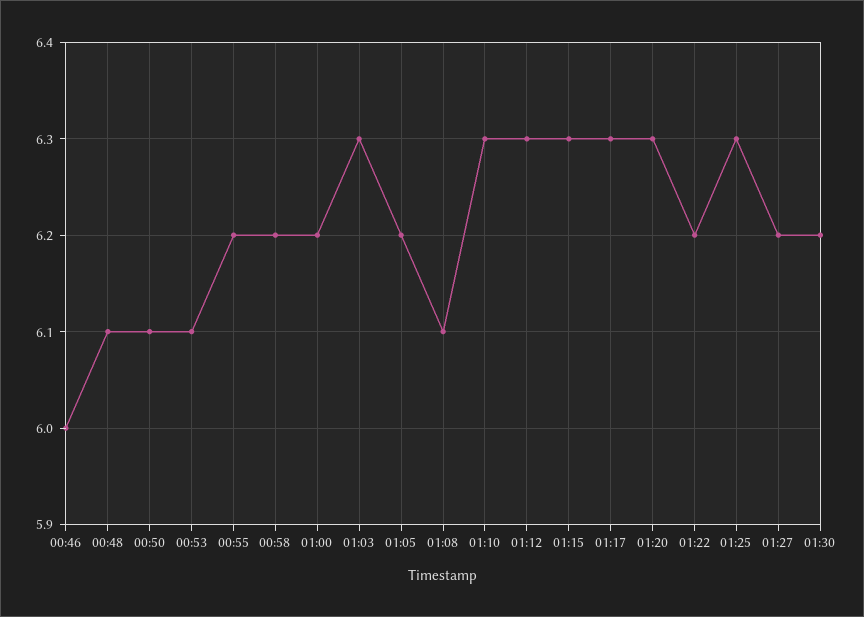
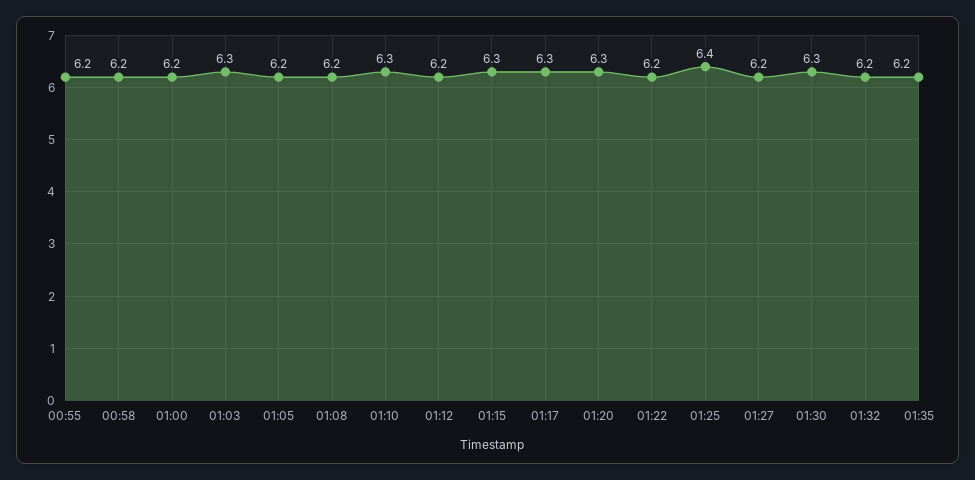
00:46: 6 -> none
00:48: 6.1 -> none
00:50: 6.1 -> none
00:53: 6.1 -> none
01:08: 6.1 -> 6.2
01:12: 6.3 -> 6.2
01:25: 6.3 -> 6.4
01:30: 6.2 -> 6.3
01:32: none -> 6.2
01:35: none -> 6.2

